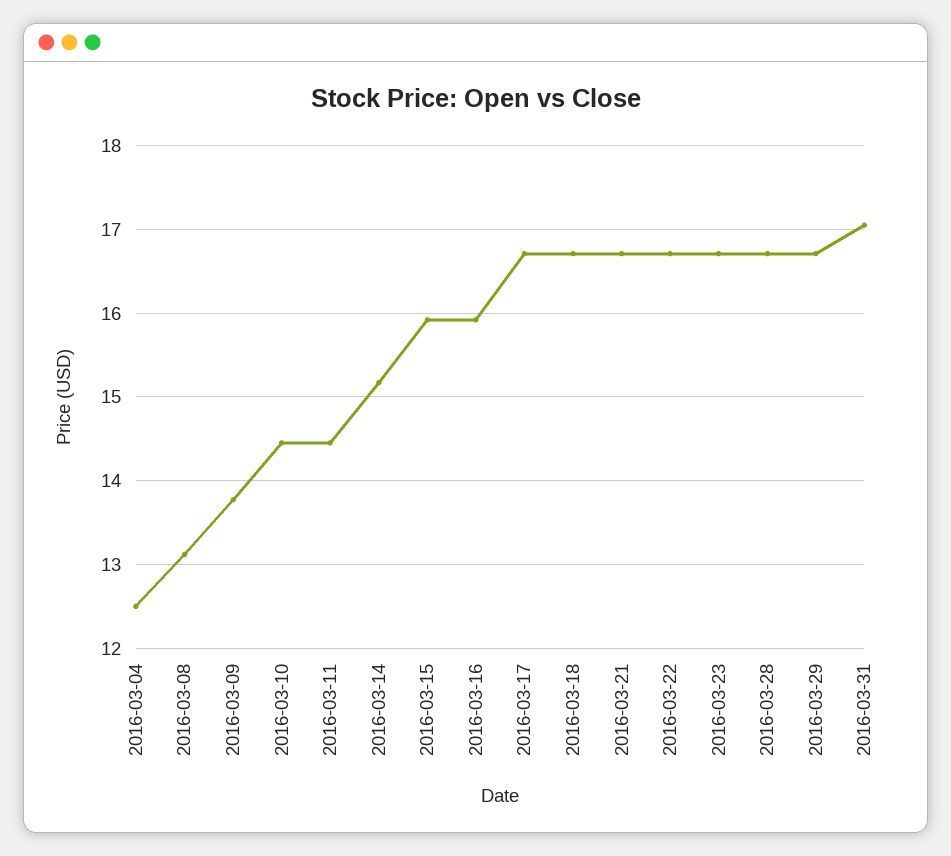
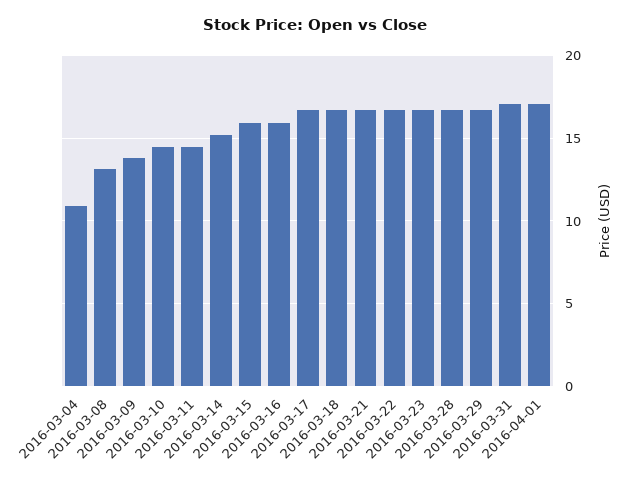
2016-03-04: 12.5 -> 11
2016-04-01: none -> 17

